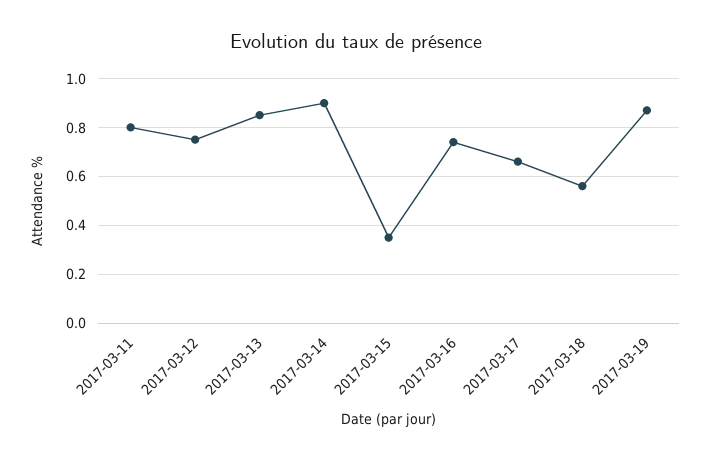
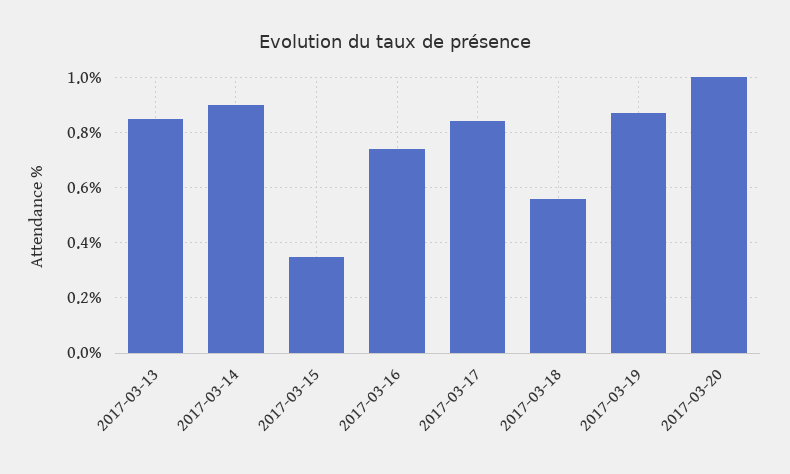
2017-03-11: 0.8 -> none
2017-03-12: 0.75 -> none
2017-03-17: 0.65 -> 0.85
2017-03-20: none -> 1

